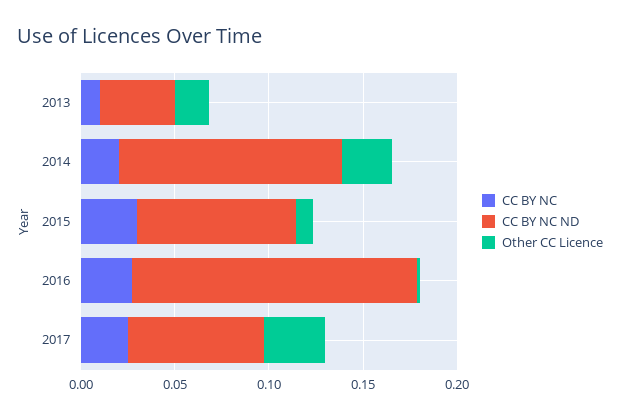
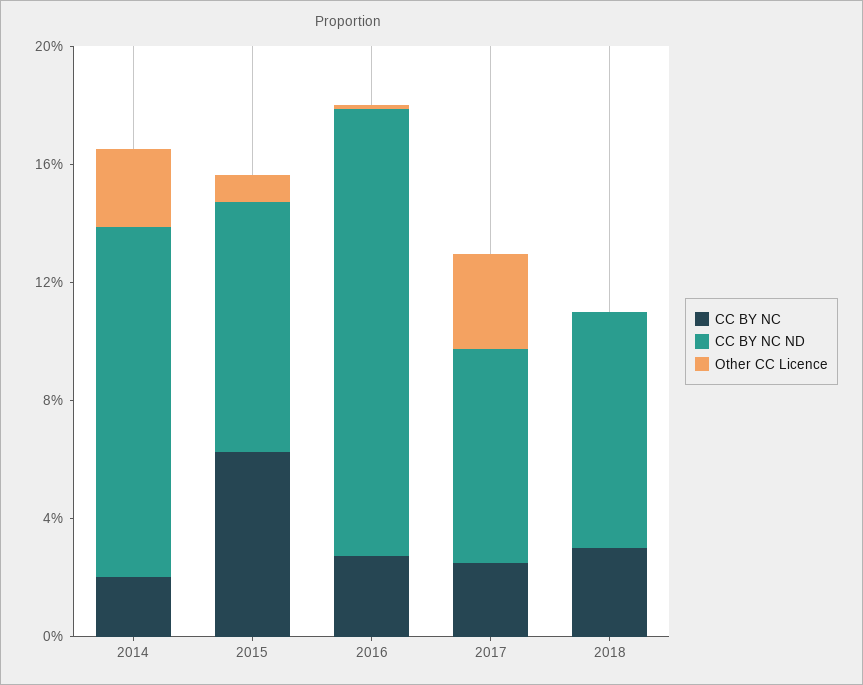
CC BY NC, 2013: 0.01 -> none
CC BY NC ND, 2013: 0.04 -> none
Other CC Licence, 2013: 0.02 -> none
CC BY NC, 2015: 0.03 -> 0.06
CC BY NC, 2018: none -> 0.03
CC BY NC ND, 2018: none -> 0.08
Other CC Licence, 2018: none -> 0

